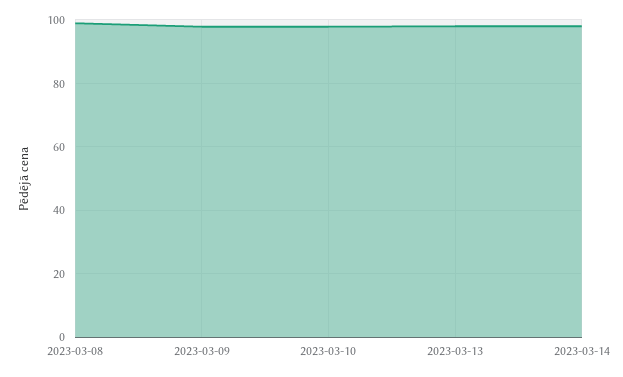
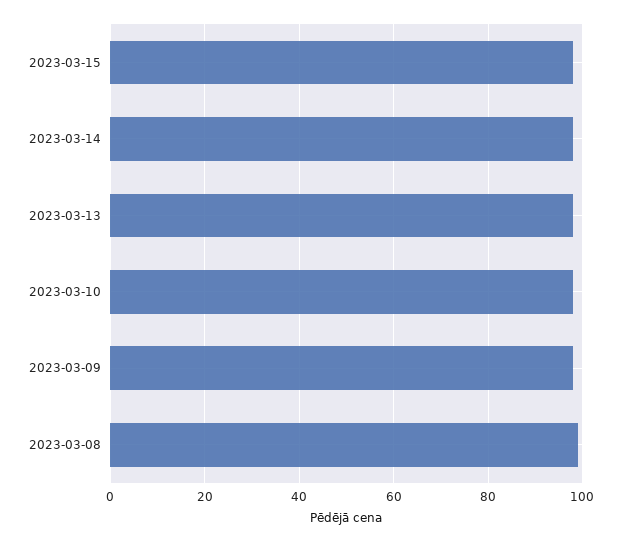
2023-03-15: none -> 98

